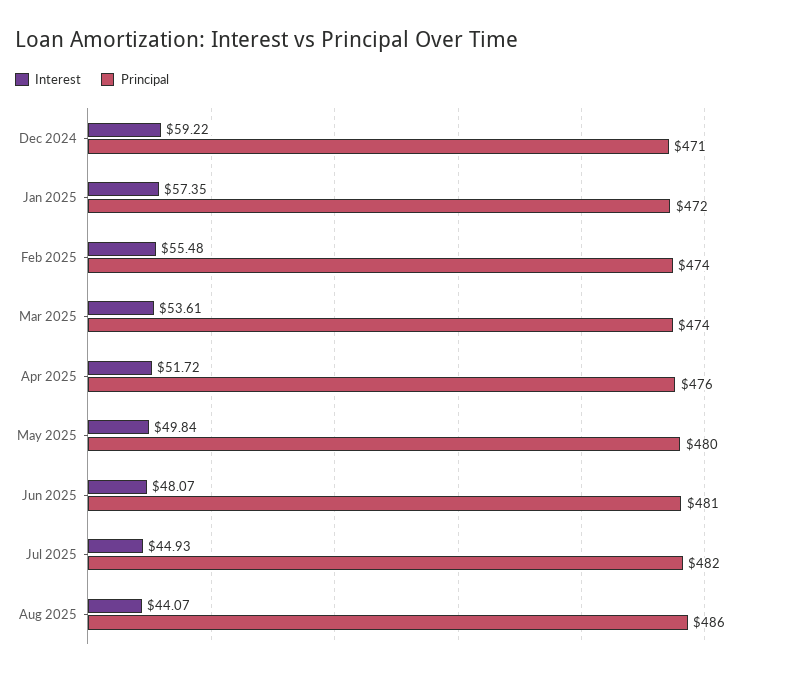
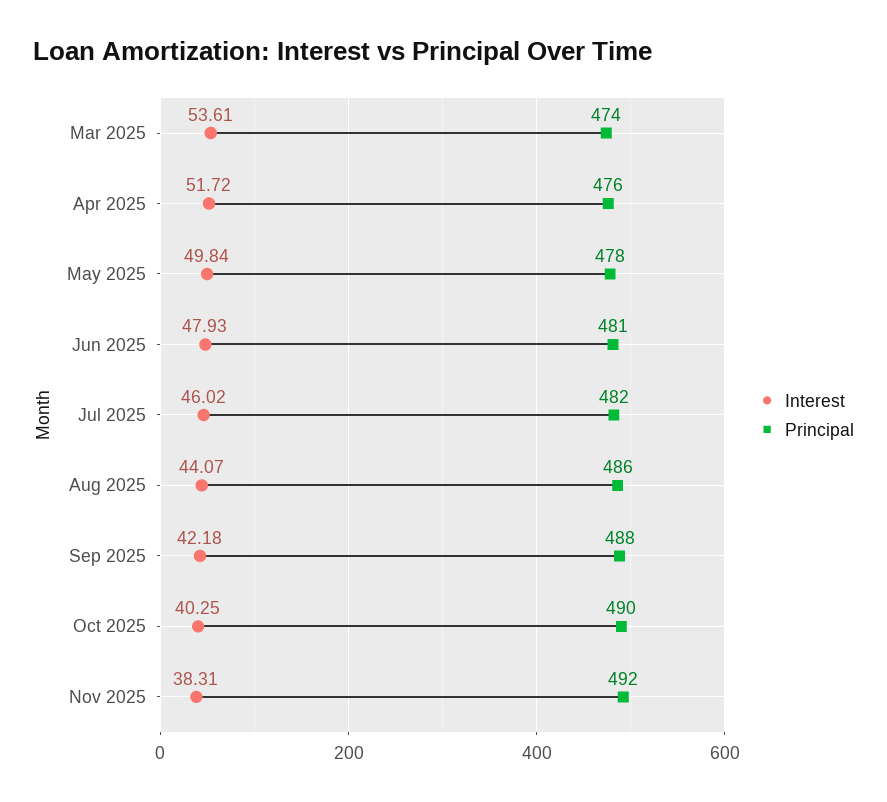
Interest, Dec 2024: 59.22 -> none
Principal, Dec 2024: 471 -> none
Interest, Jan 2025: 57.35 -> none
Principal, Jan 2025: 472 -> none
Interest, Feb 2025: 55.48 -> none
Principal, Feb 2025: 474 -> none
Principal, May 2025: 480 -> 478
Interest, Jun 2025: 48.07 -> 47.93
Interest, Jul 2025: 44.93 -> 46.02
Interest, Sep 2025: none -> 42.18
Principal, Sep 2025: none -> 488
Interest, Oct 2025: none -> 40.25
Principal, Oct 2025: none -> 490
Interest, Nov 2025: none -> 38.31
Principal, Nov 2025: none -> 492

